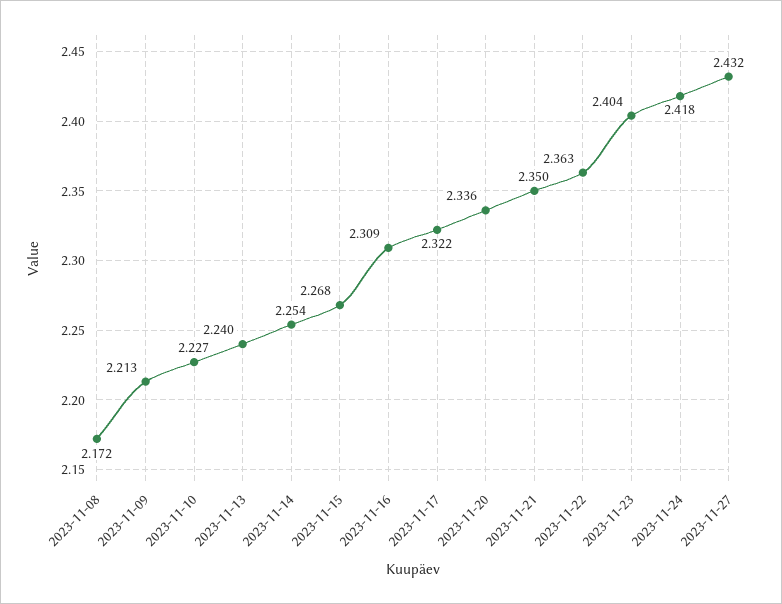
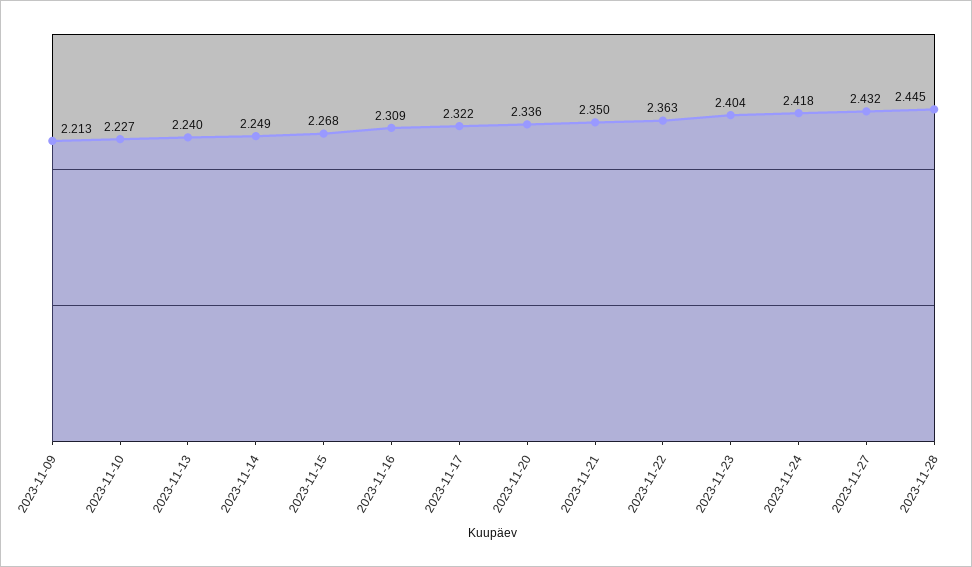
2023-11-08: 2.172 -> none
2023-11-14: 2.254 -> 2.249
2023-11-28: none -> 2.445

